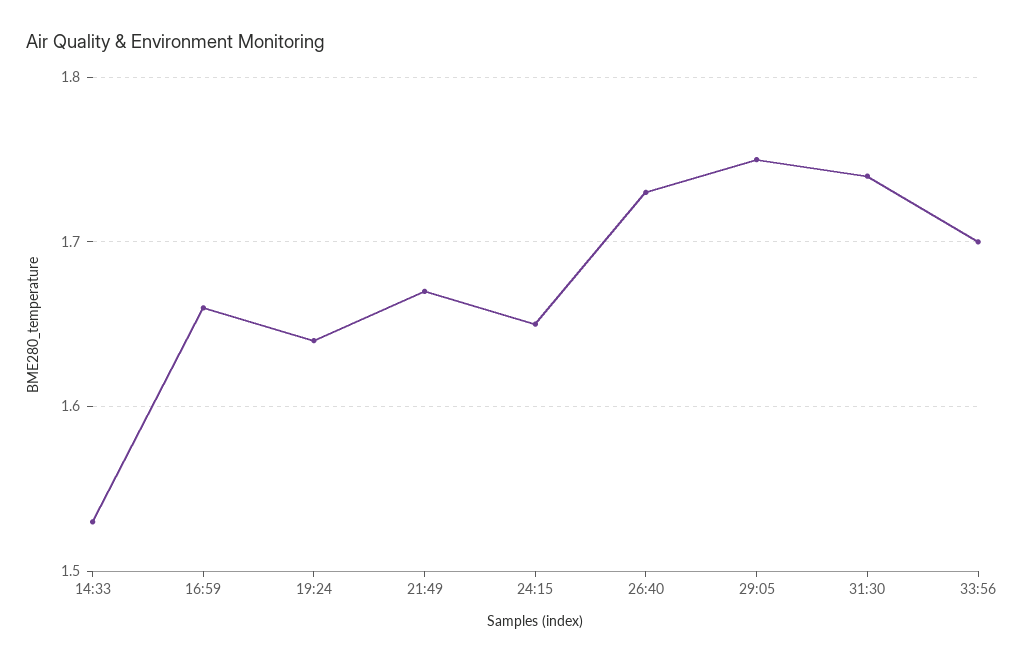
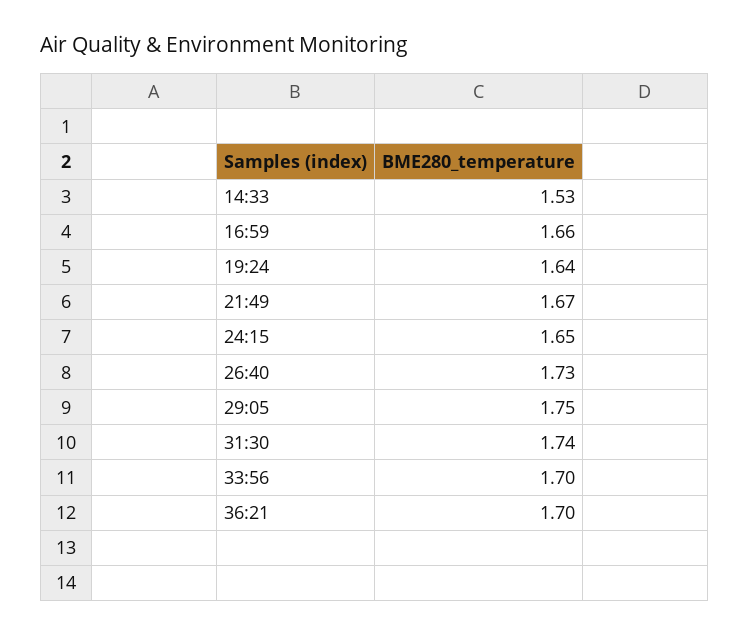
36:21: none -> 1.7

